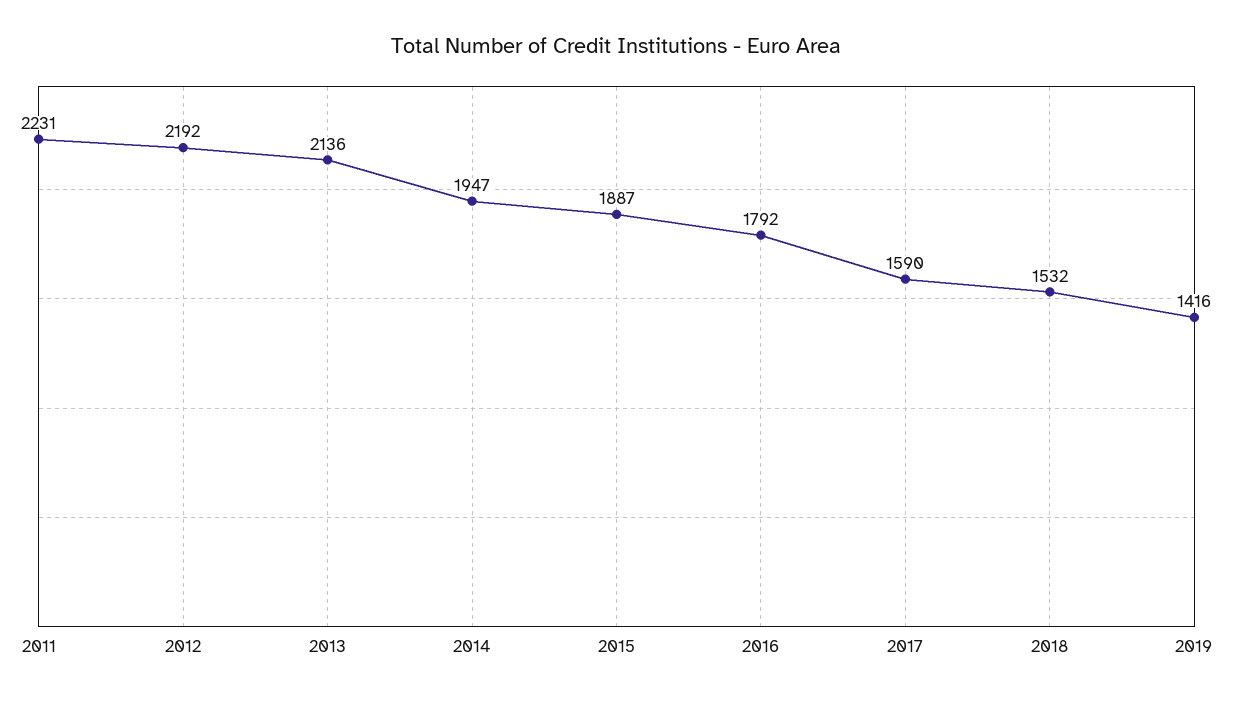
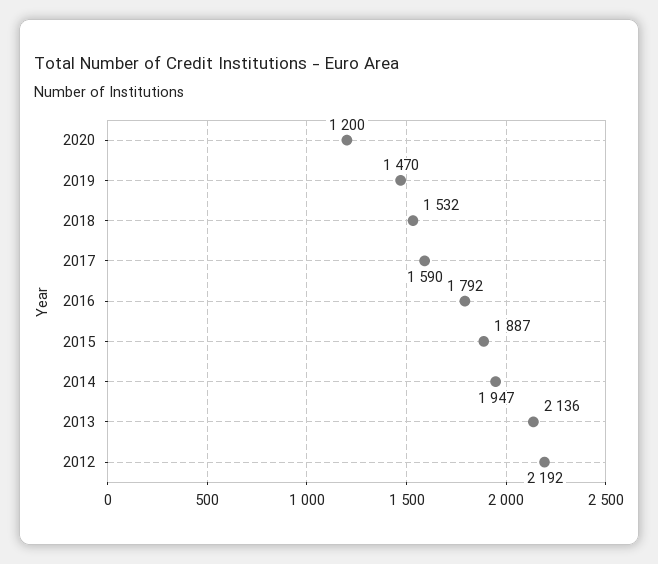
2011: 2231 -> none
2019: 1416 -> 1470
2020: none -> 1200

